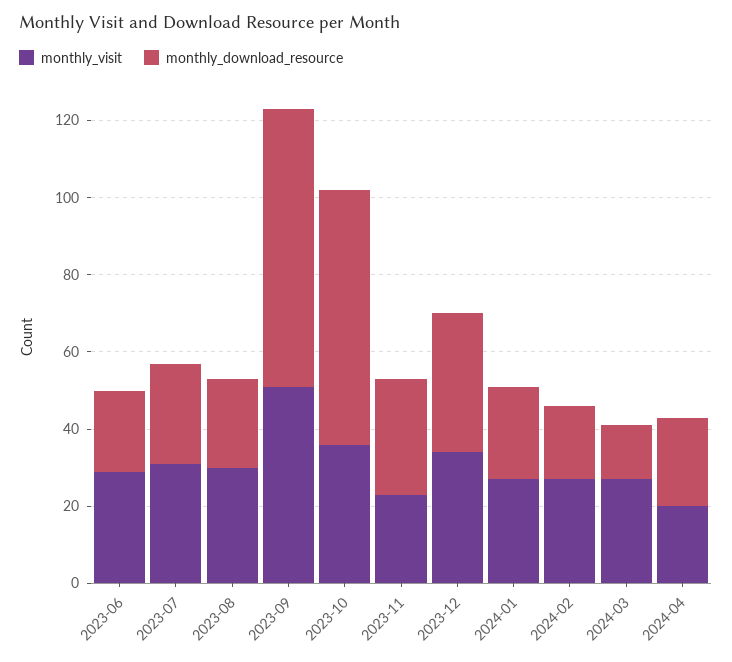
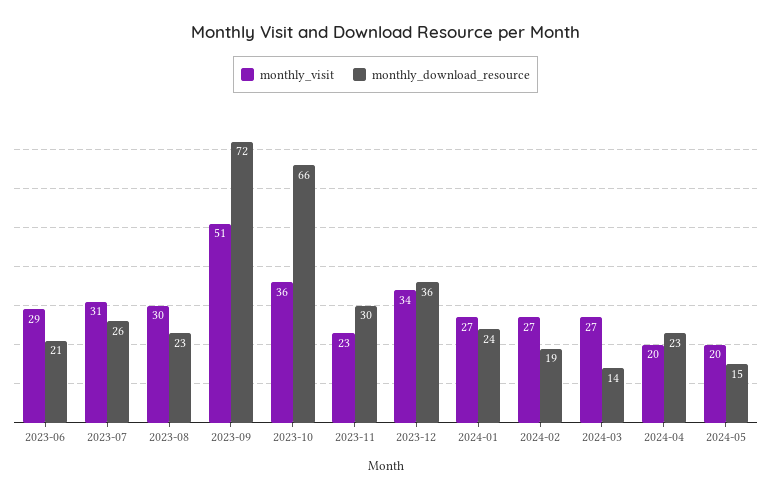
monthly_visit, 2024-05: none -> 20
monthly_download_resource, 2024-05: none -> 15

